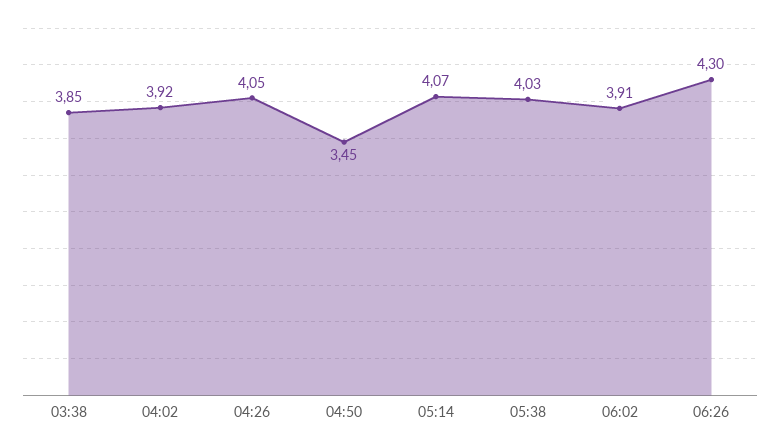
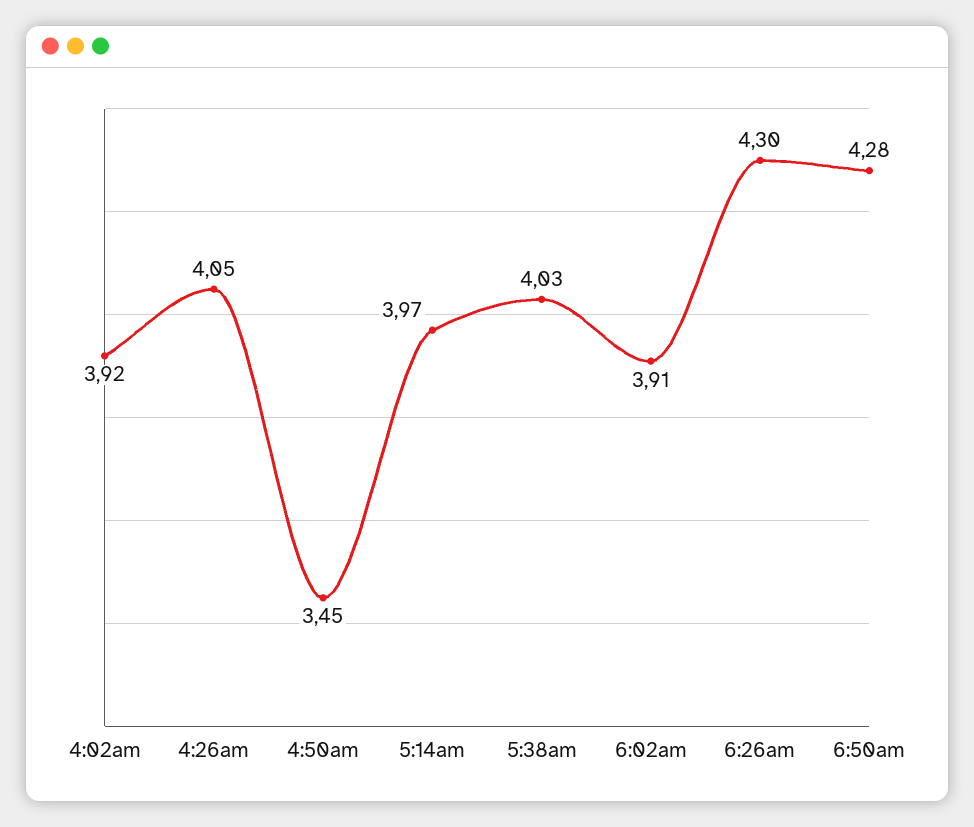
03:38: 3.85 -> none
05:14: 4.07 -> 3.97
6:50am: none -> 4.28

